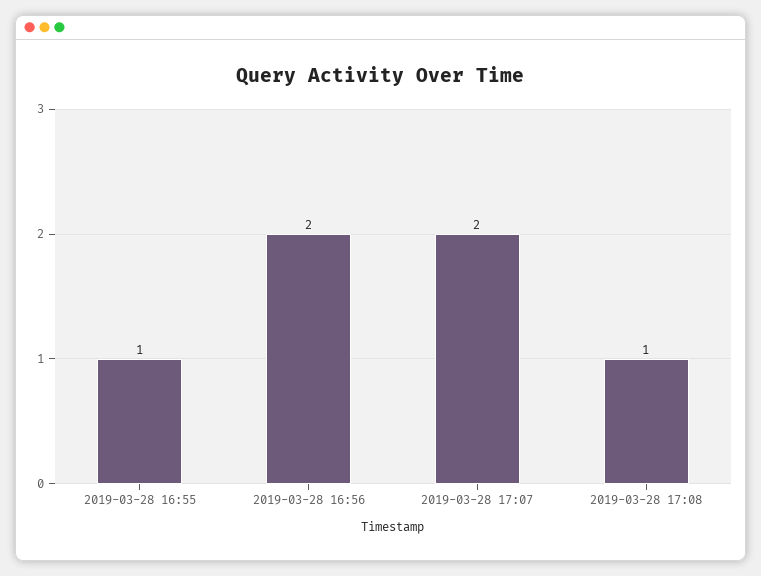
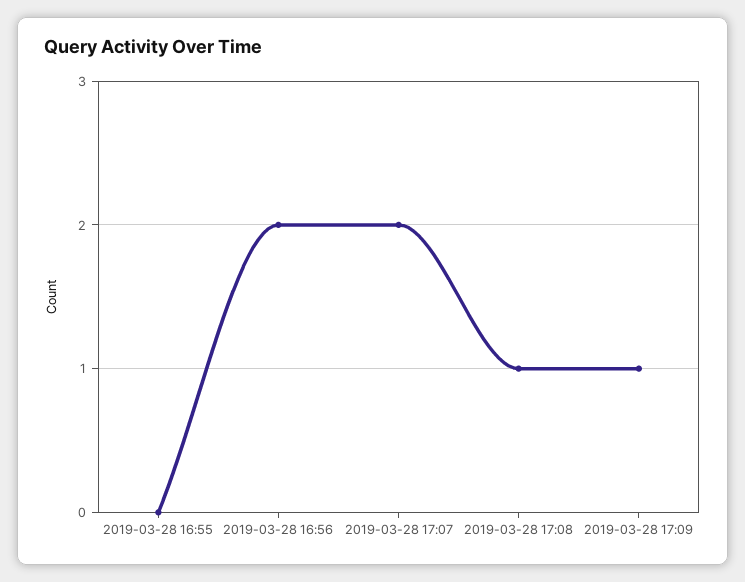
2019-03-28 16:55: 1 -> 0
2019-03-28 17:09: none -> 1

